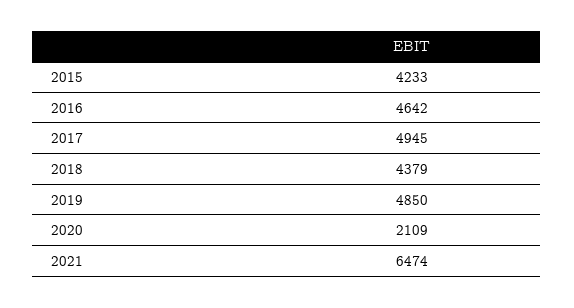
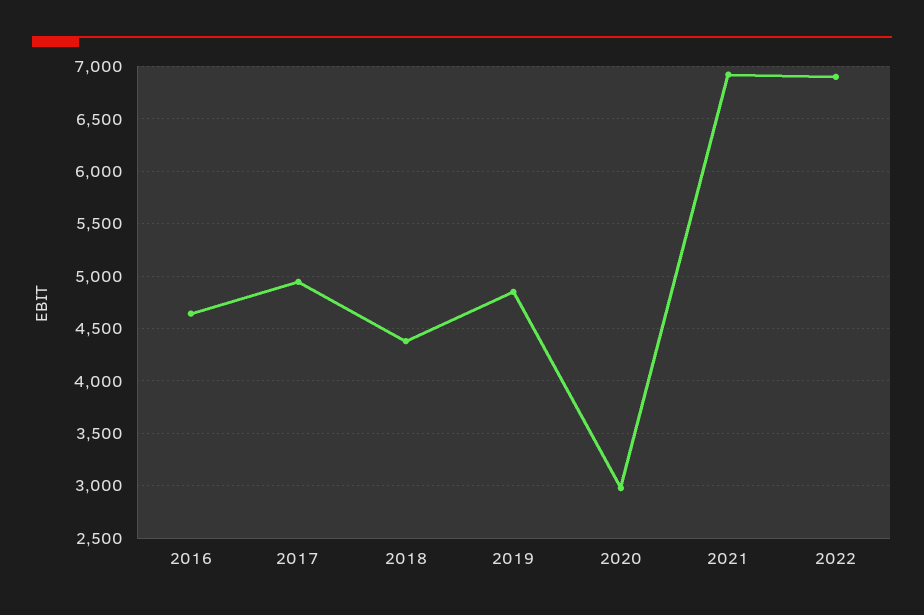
2015: 4233 -> none
2020: 2109 -> 3000
2021: 6474 -> 6900
2022: none -> 6900

